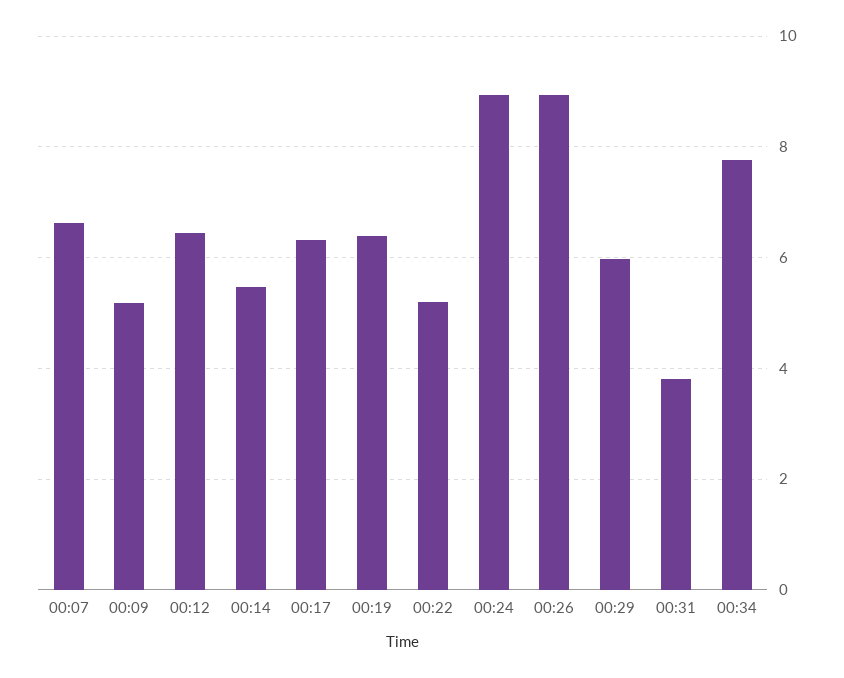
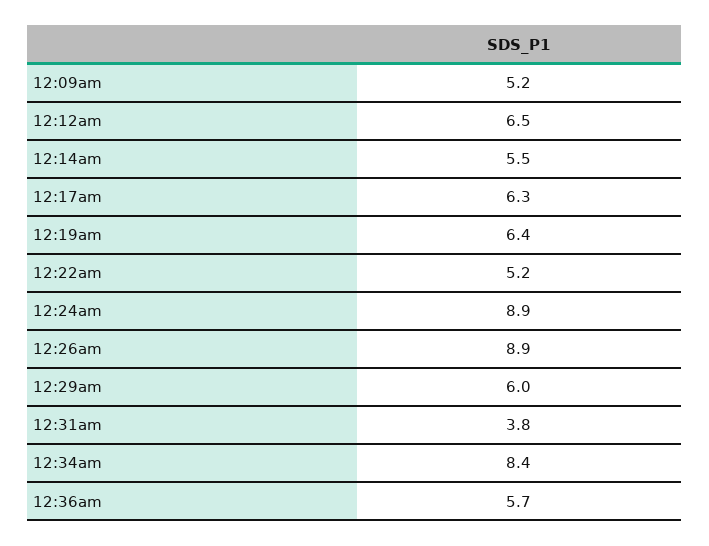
00:07: 6.6 -> none
00:34: 7.8 -> 8.4
12:36am: none -> 5.7

